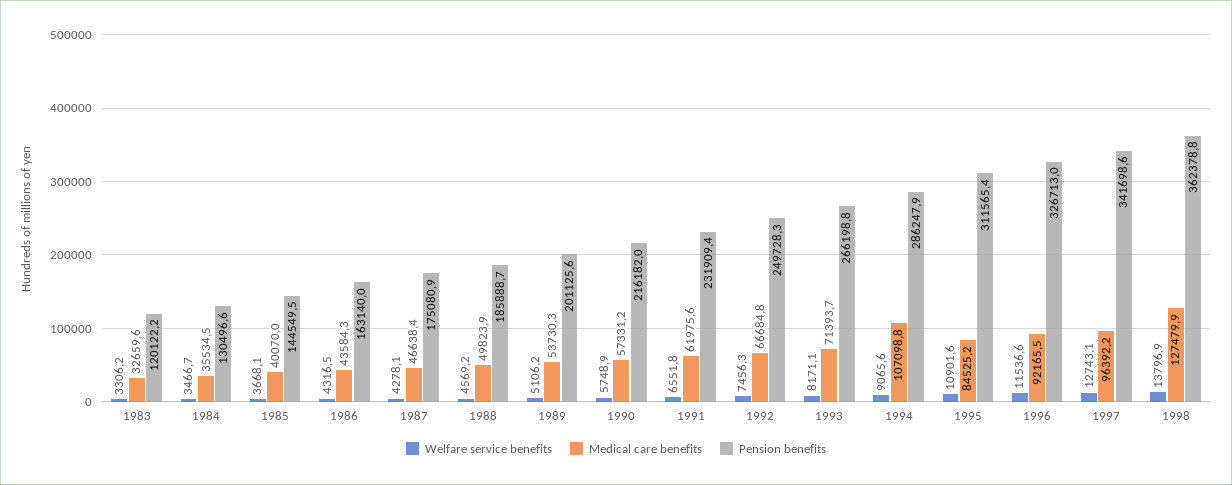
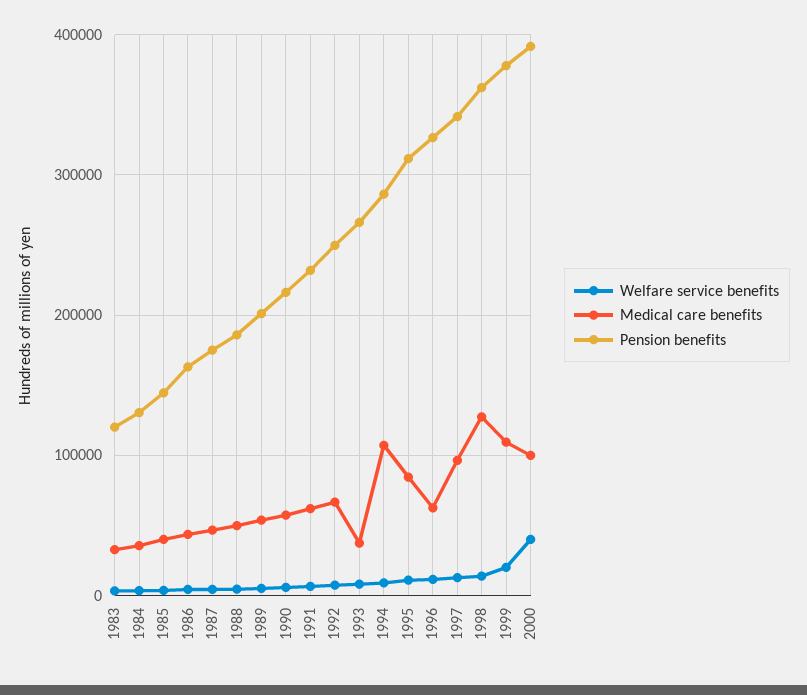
Medical care benefits, 1993: 71393.7 -> 40000
Medical care benefits, 1996: 92165.5 -> 60000
Welfare service benefits, 1999: none -> 20000
Medical care benefits, 1999: none -> 110000
Pension benefits, 1999: none -> 380000
Welfare service benefits, 2000: none -> 40000
Medical care benefits, 2000: none -> 100000
Pension benefits, 2000: none -> 390000

